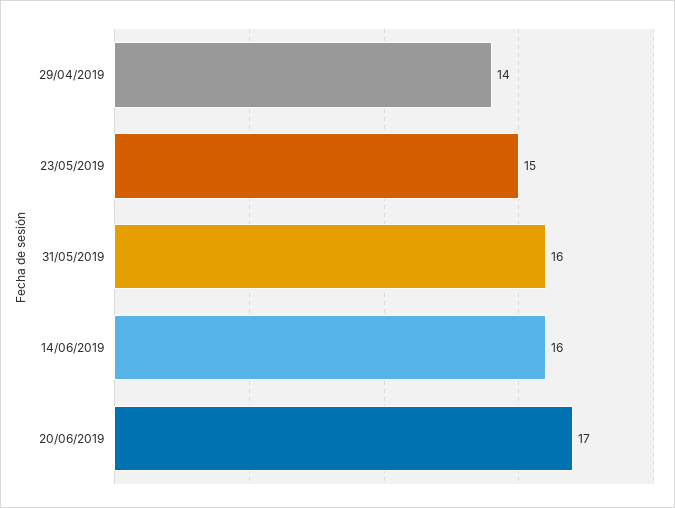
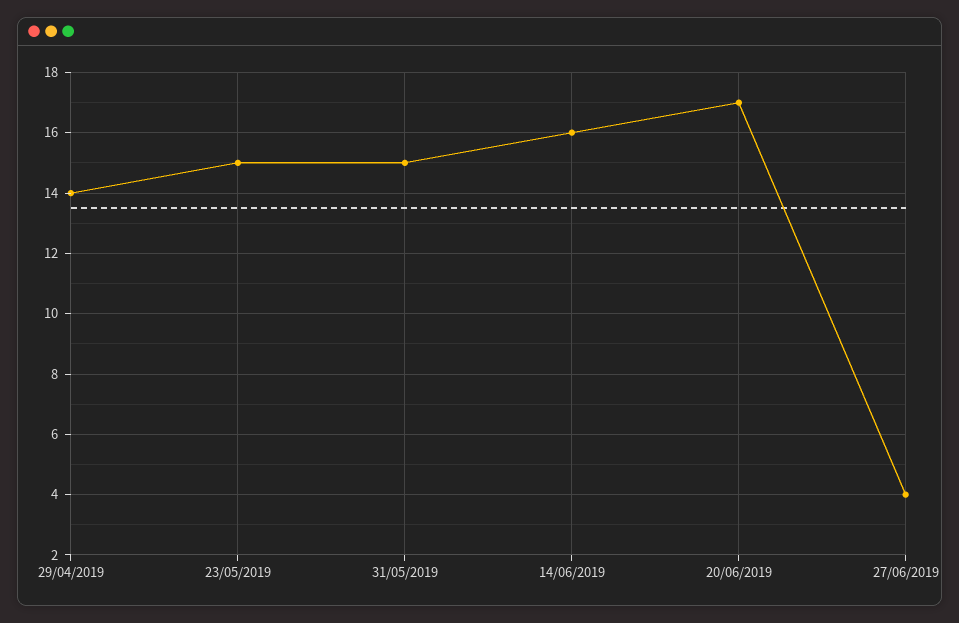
31/05/2019: 16 -> 15
27/06/2019: none -> 4

